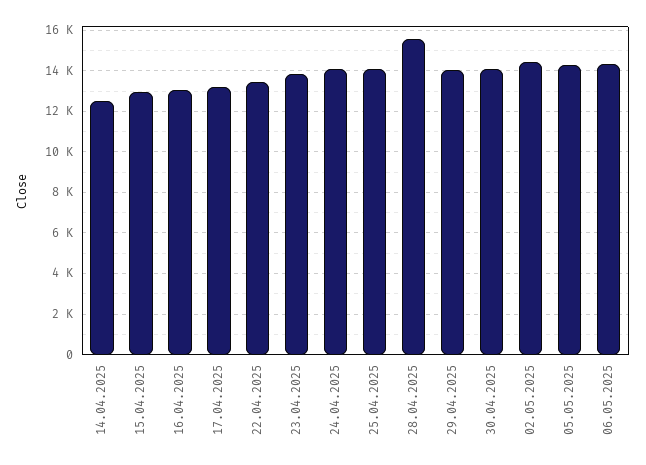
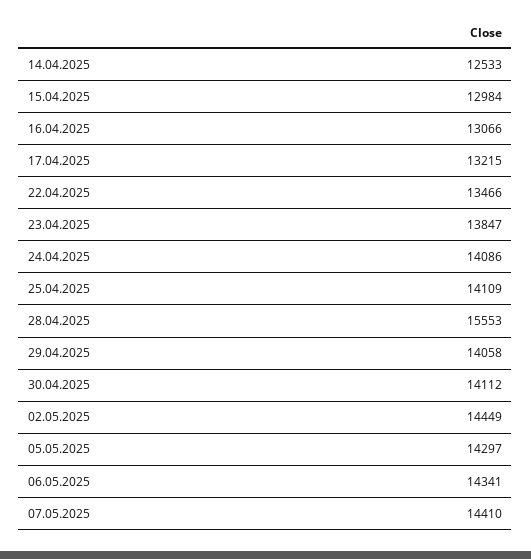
07.05.2025: none -> 14410

